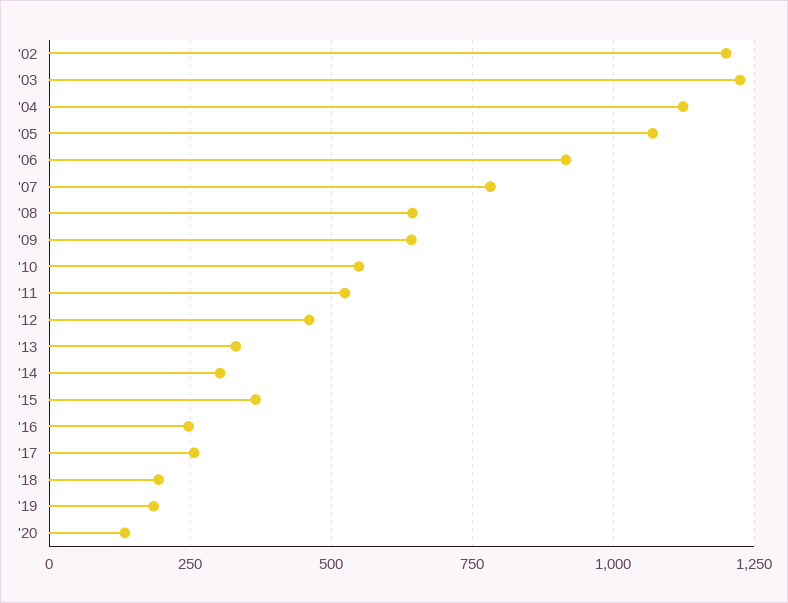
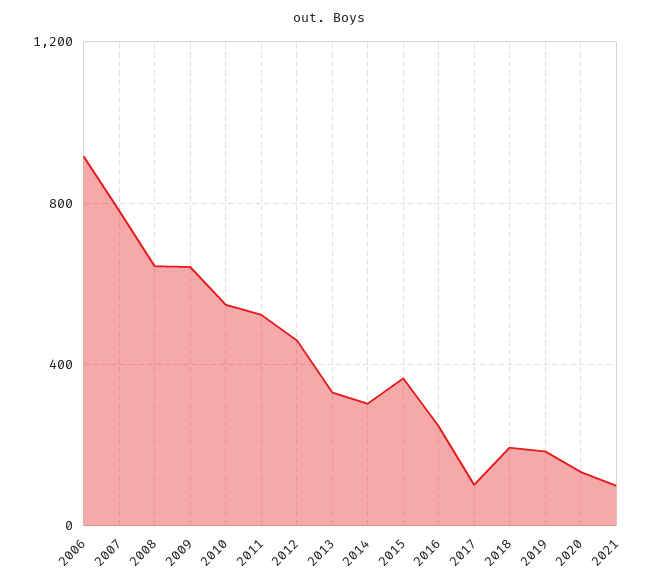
'02: 1200 -> none
'03: 1225 -> none
'04: 1125 -> none
'05: 1075 -> none
'17: 250 -> 100
2021: none -> 100

